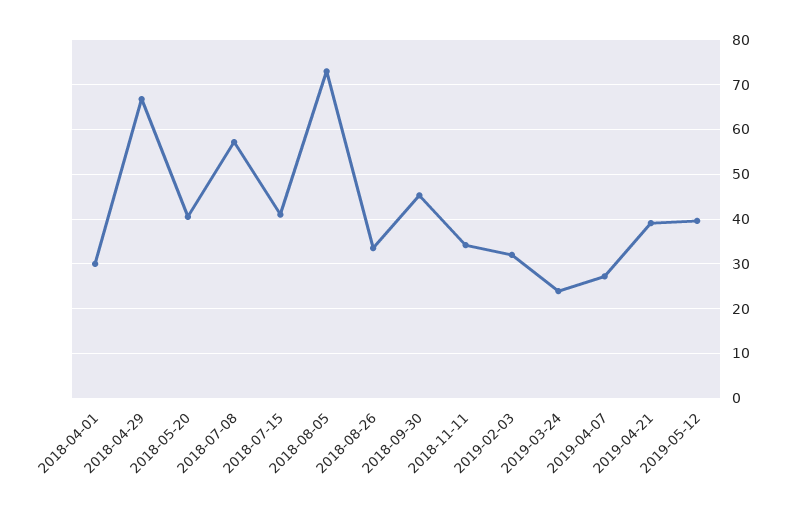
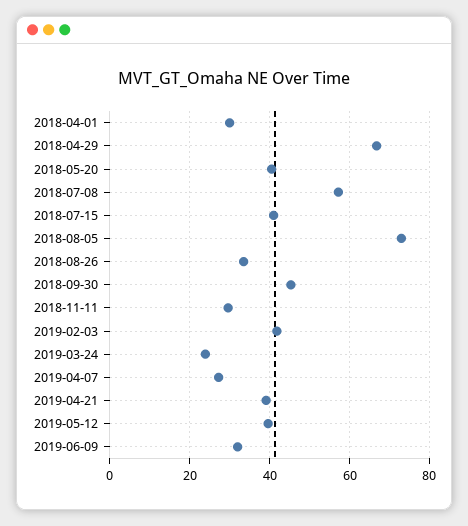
2018-11-11: 34 -> 30
2019-02-03: 32 -> 42
2019-06-09: none -> 32

